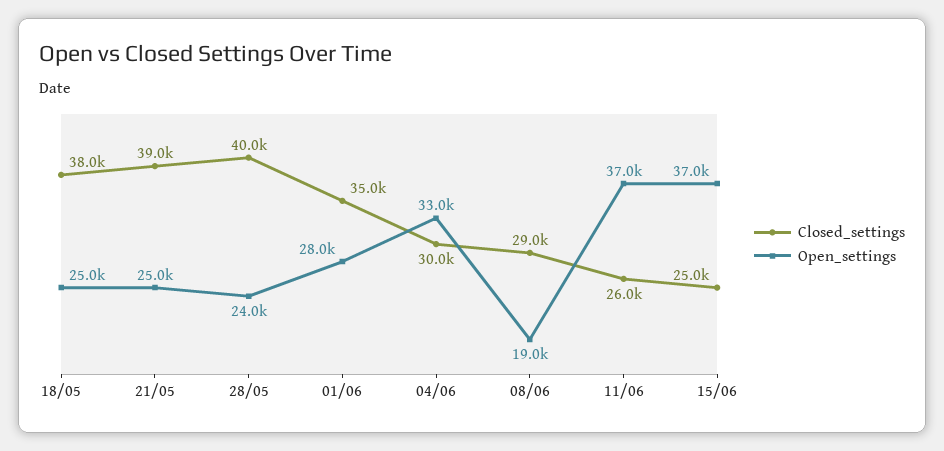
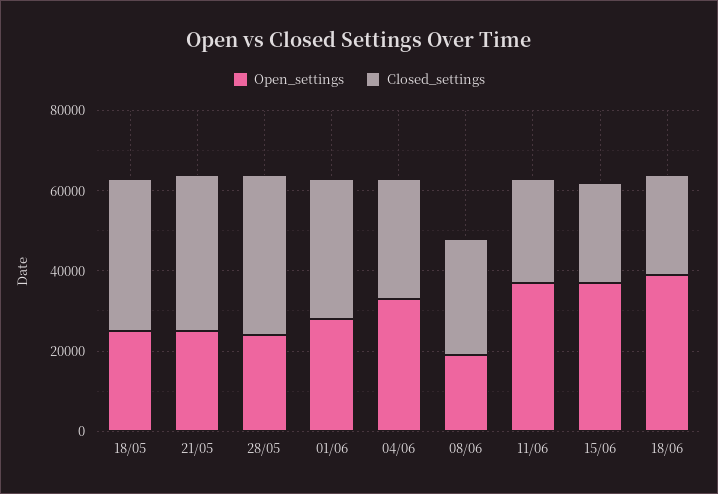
Open_settings, 18/06: none -> 40000
Closed_settings, 18/06: none -> 25000

